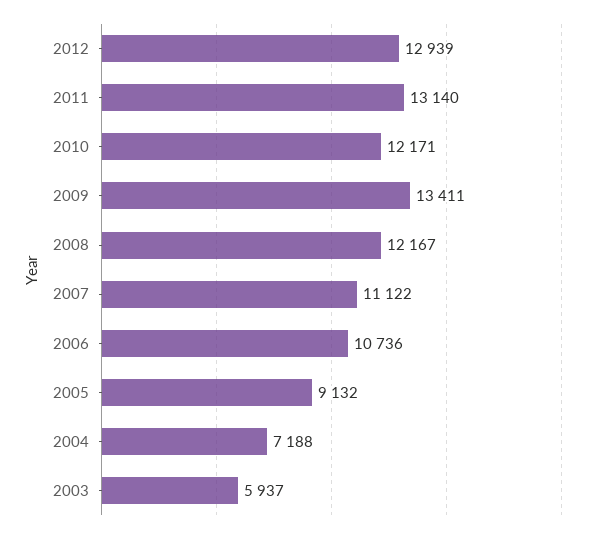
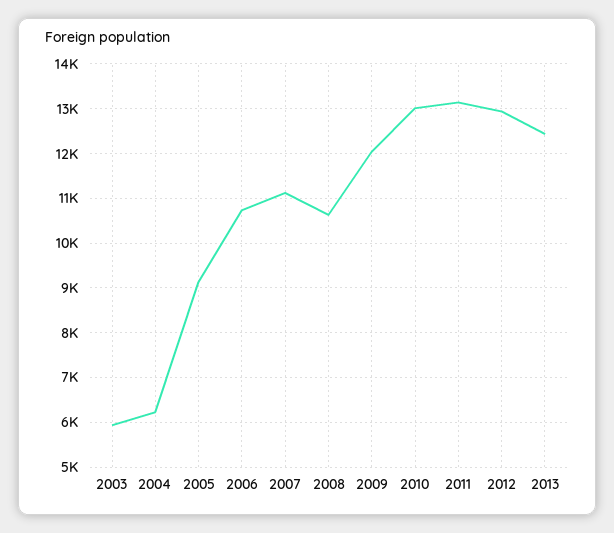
2010: 12171 -> 13000
2009: 13411 -> 12000
2008: 12167 -> 10600
2004: 7188 -> 6200
2013: none -> 12400

